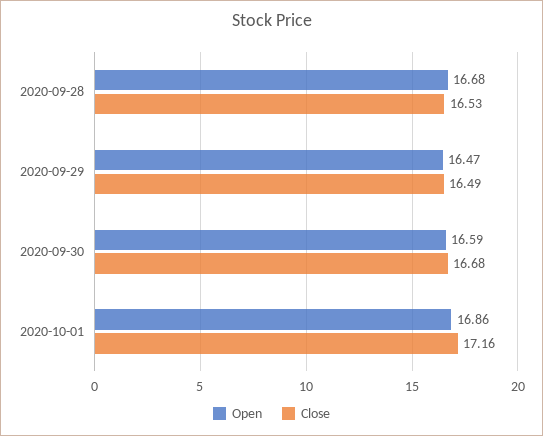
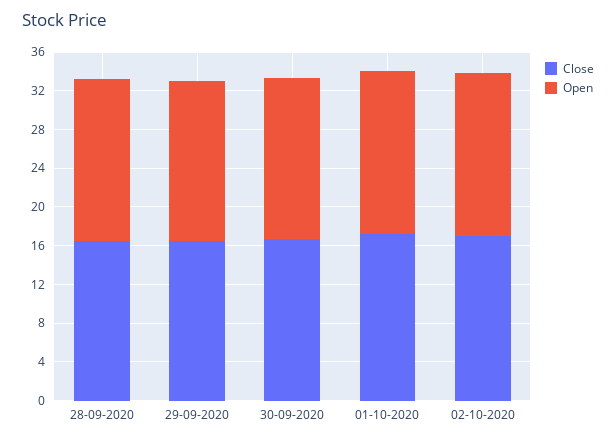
Close, 02-10-2020: none -> 17
Open, 02-10-2020: none -> 17

